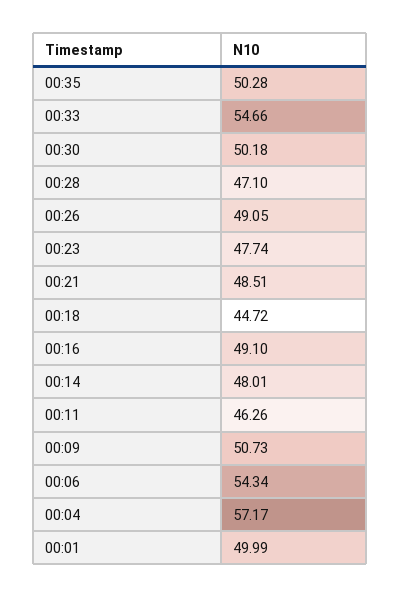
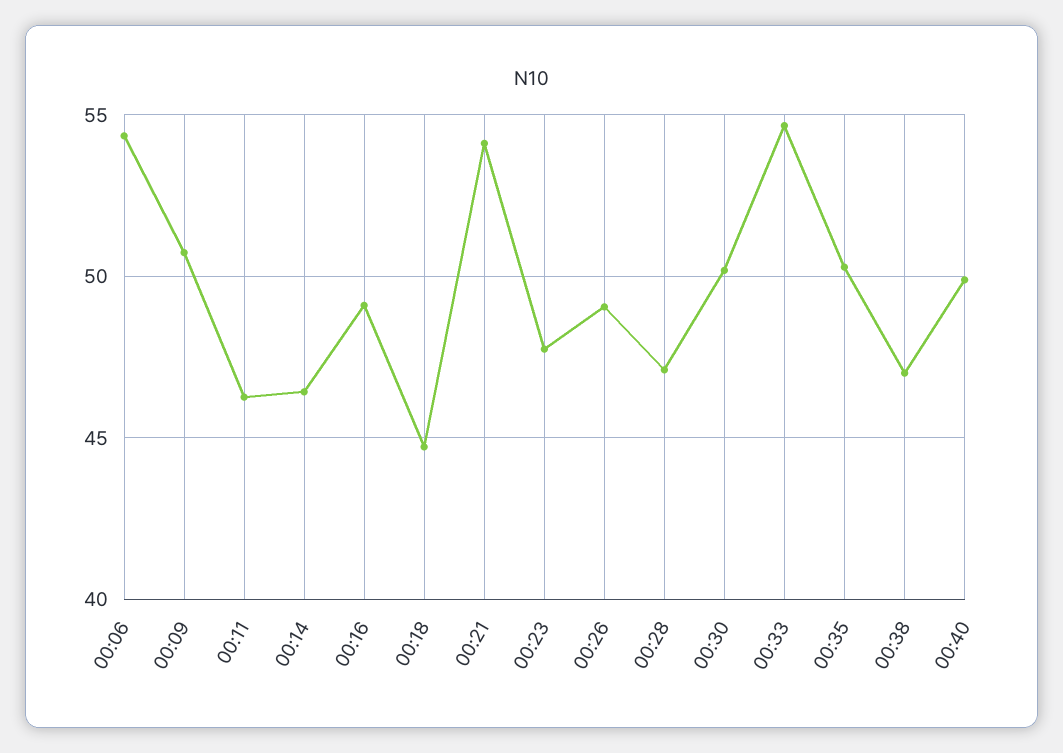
00:21: 48.51 -> 54
00:14: 48.01 -> 46.5
00:04: 57.17 -> none
00:01: 49.99 -> none
00:38: none -> 47
00:40: none -> 50

